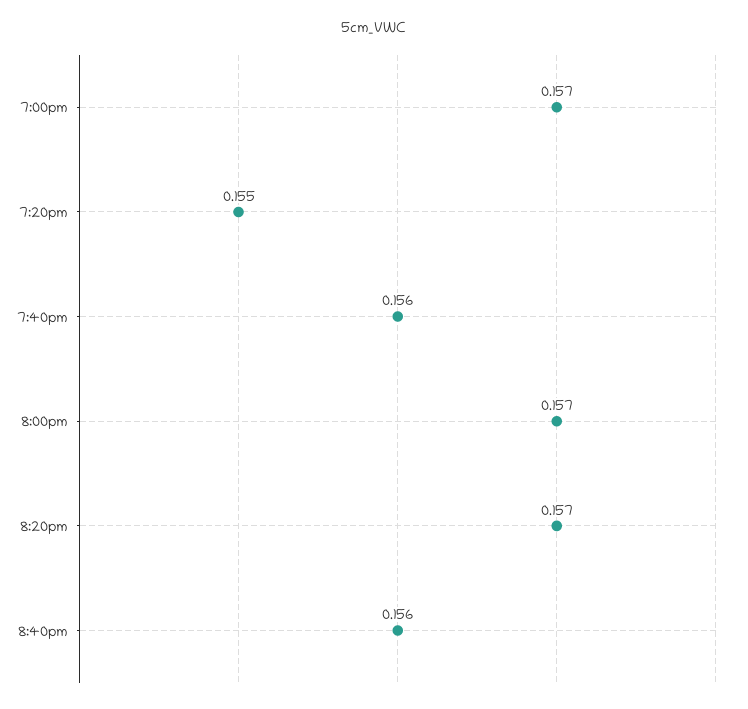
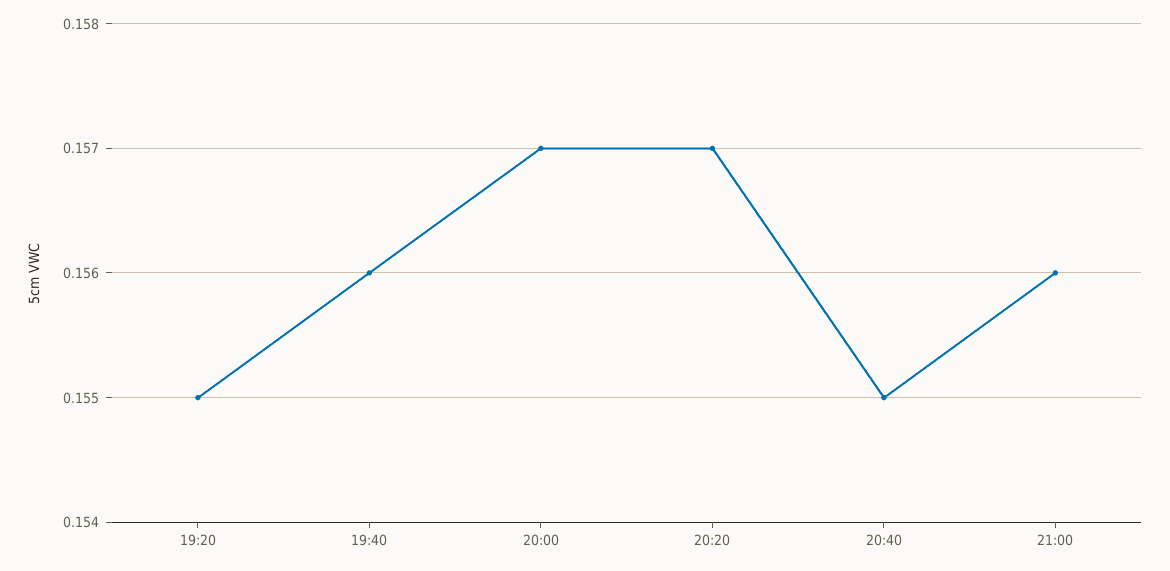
7:00pm: 0.157 -> none
8:40pm: 0.156 -> 0.155
21:00: none -> 0.156

